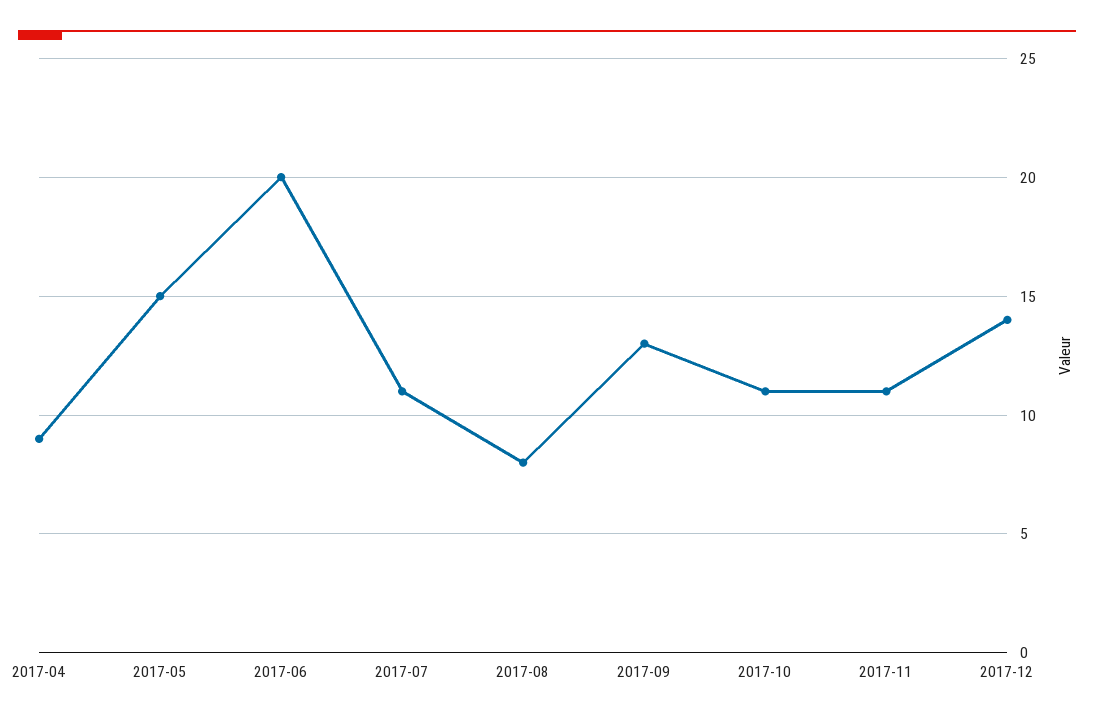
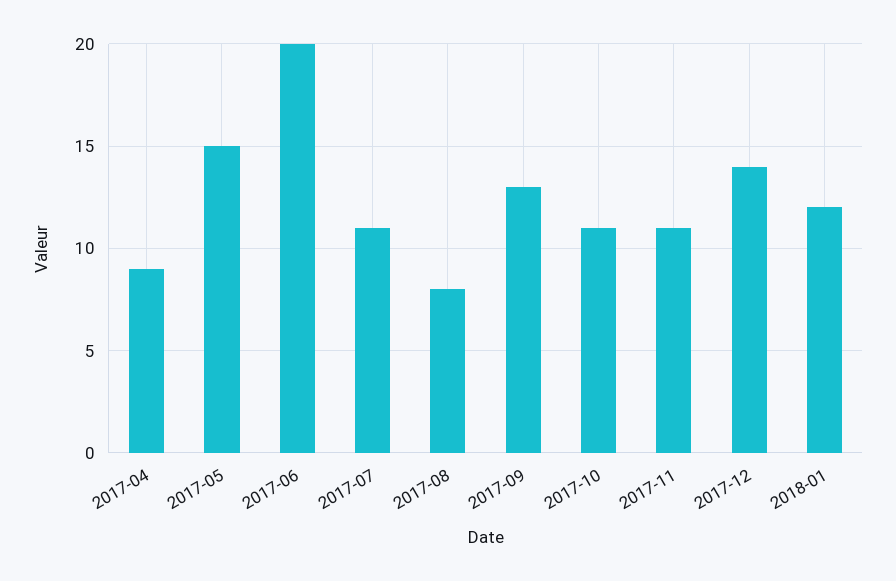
2018-01: none -> 12

